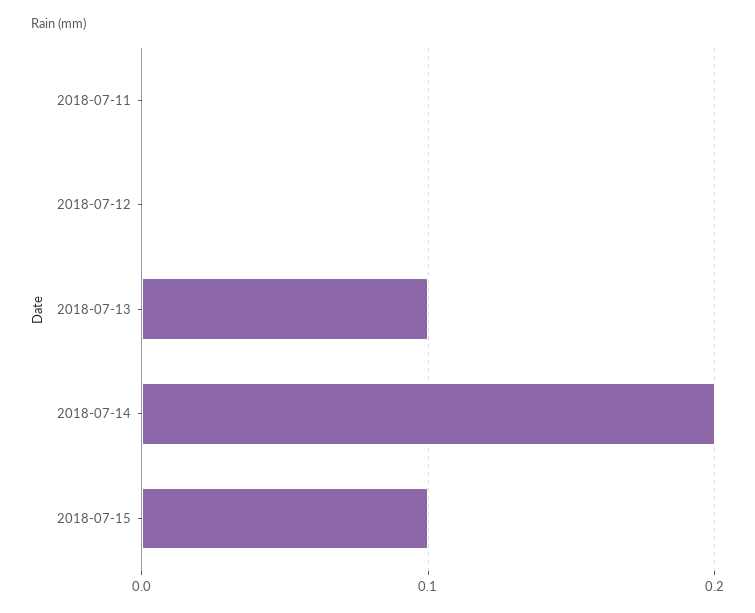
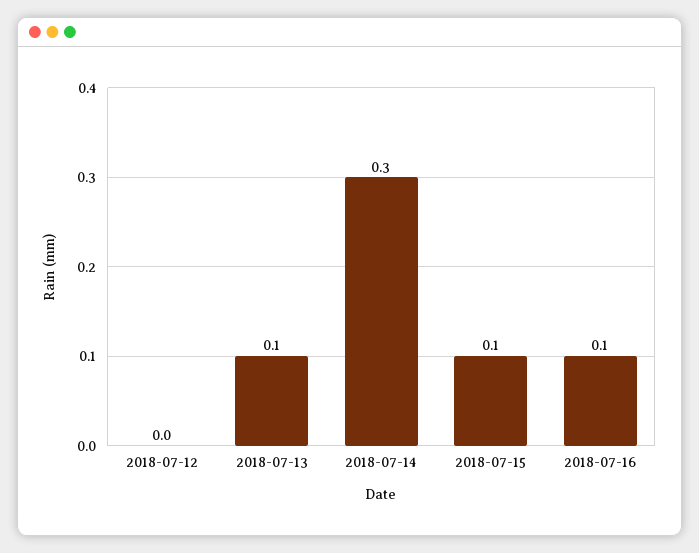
2018-07-11: 0 -> none
2018-07-14: 0.2 -> 0.3
2018-07-16: none -> 0.1

